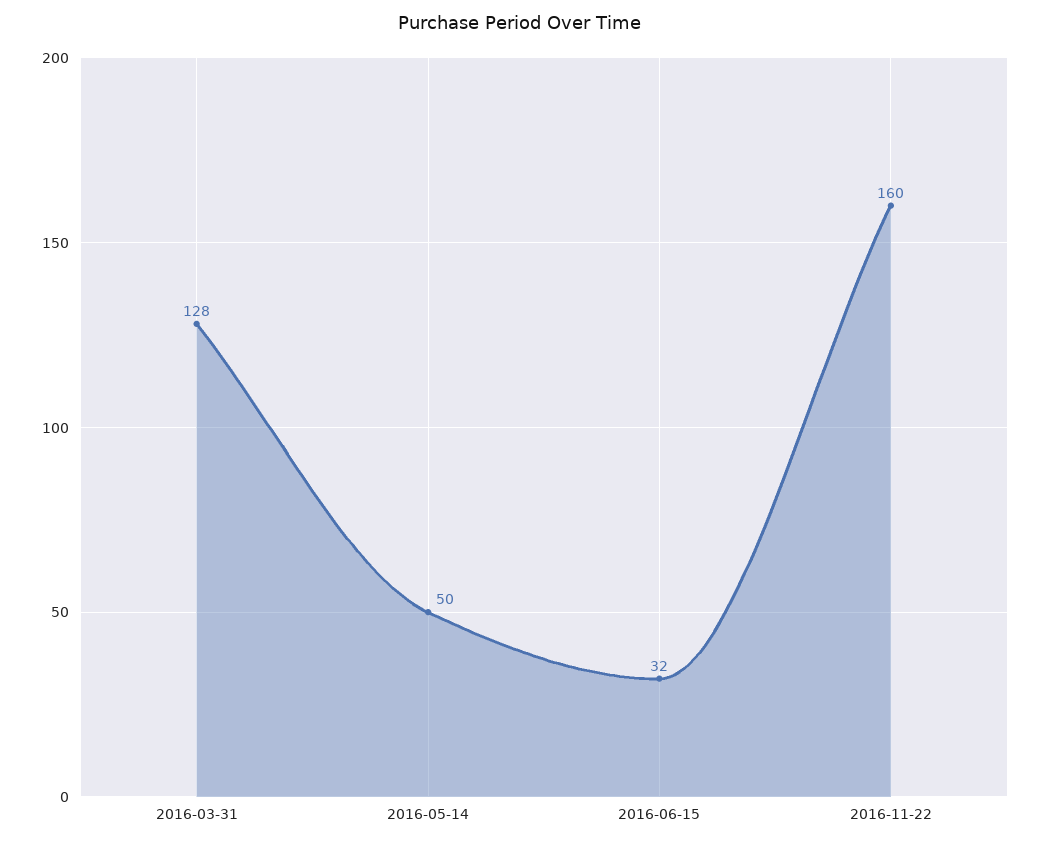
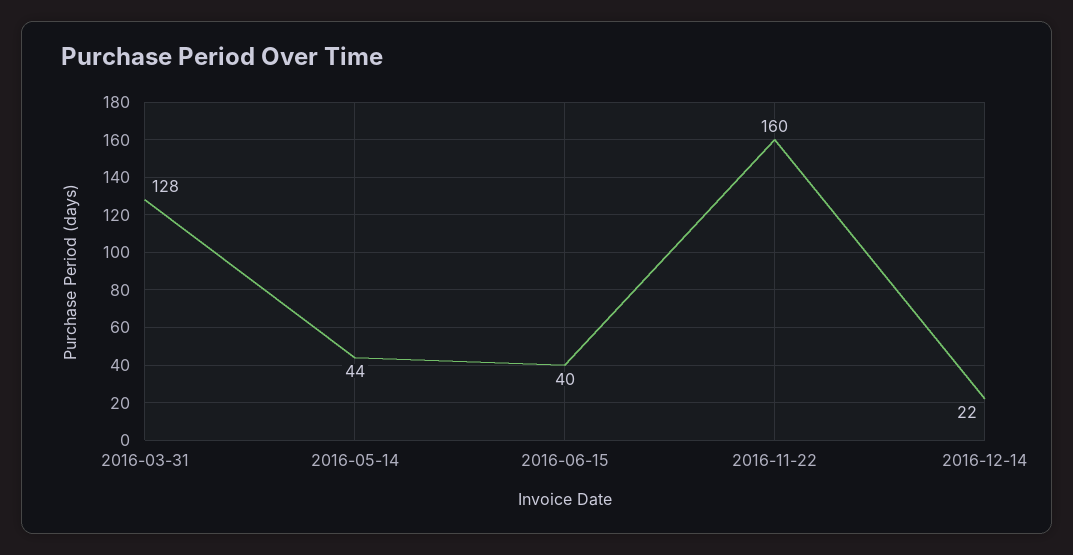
2016-05-14: 50 -> 44
2016-06-15: 32 -> 40
2016-12-14: none -> 22

